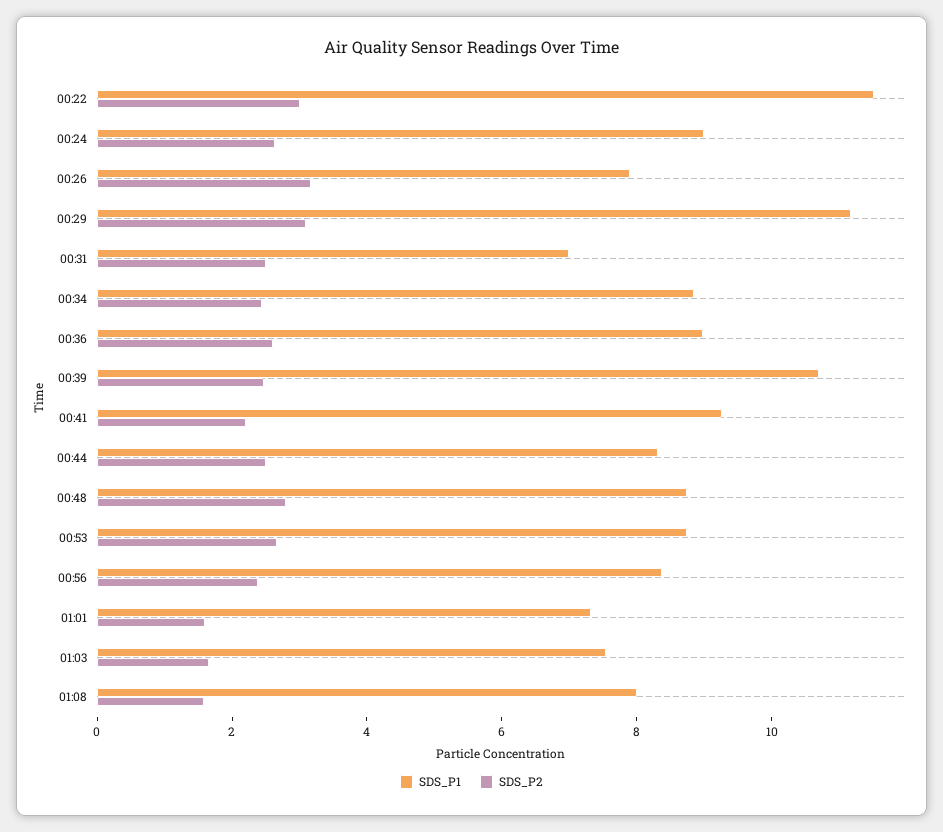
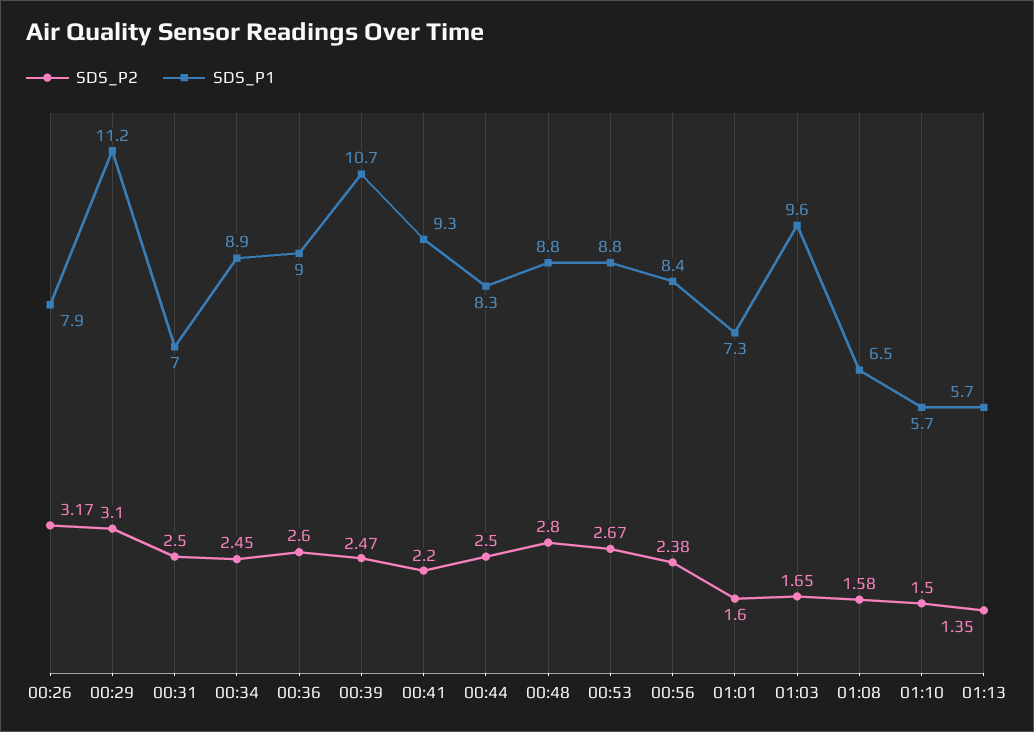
SDS_P1, 00:22: 11.5 -> none
SDS_P2, 00:22: 3 -> none
SDS_P1, 00:24: 9 -> none
SDS_P2, 00:24: 2.5 -> none
SDS_P1, 01:03: 7.5 -> 9.6
SDS_P1, 01:08: 8 -> 6.5
SDS_P2, 01:10: none -> 1.5
SDS_P1, 01:10: none -> 5.7
SDS_P2, 01:13: none -> 1.35
SDS_P1, 01:13: none -> 5.7

